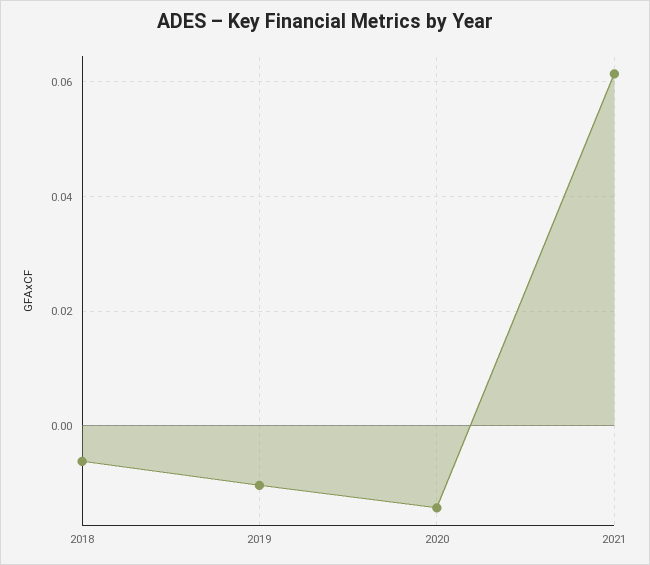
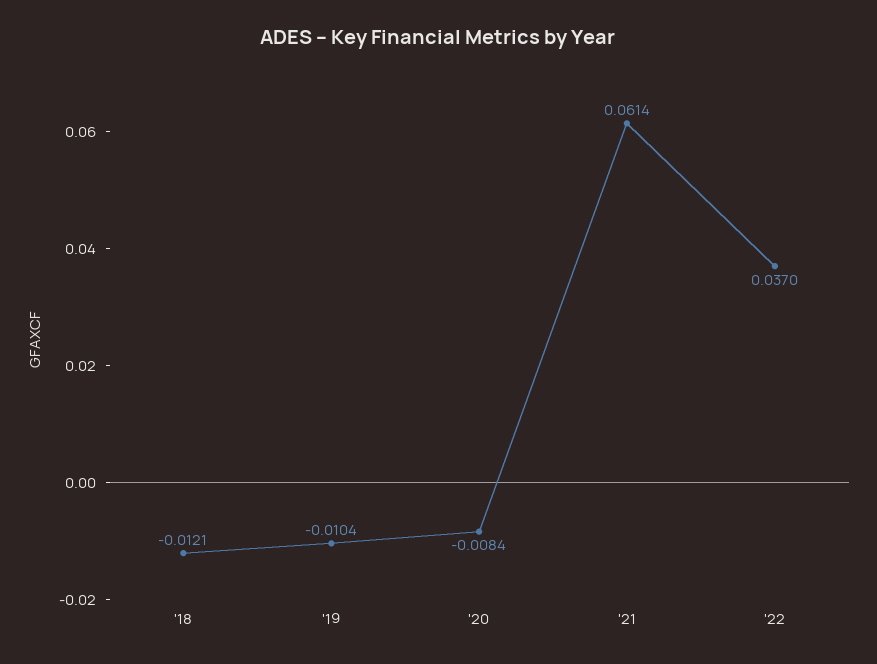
2018: -0.006 -> -0.0121
2020: -0.014 -> -0.0084
'22: none -> 0.037

